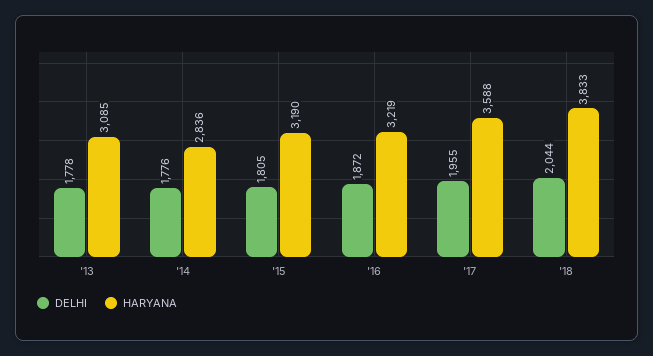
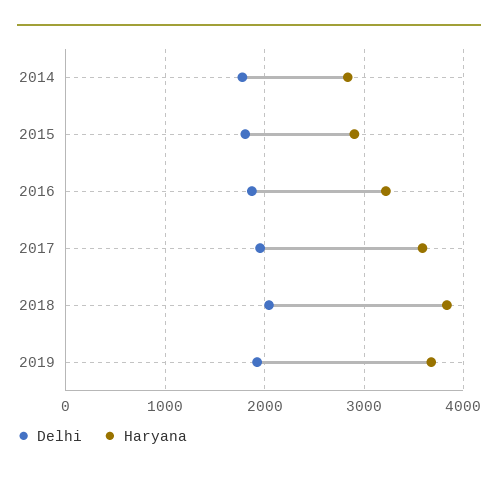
DELHI, '13: 1778 -> none
HARYANA, '13: 3085 -> none
HARYANA, '15: 3190 -> 2900
DELHI, 2019: none -> 1900
HARYANA, 2019: none -> 3700

